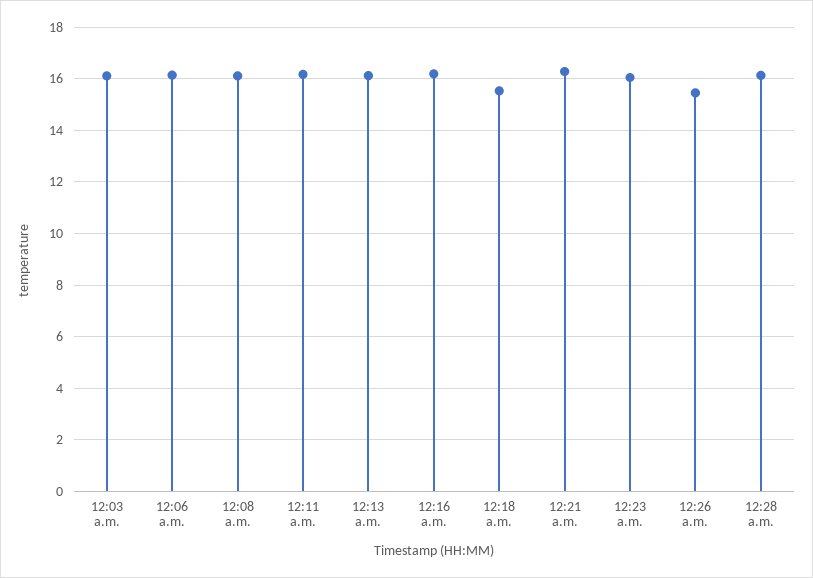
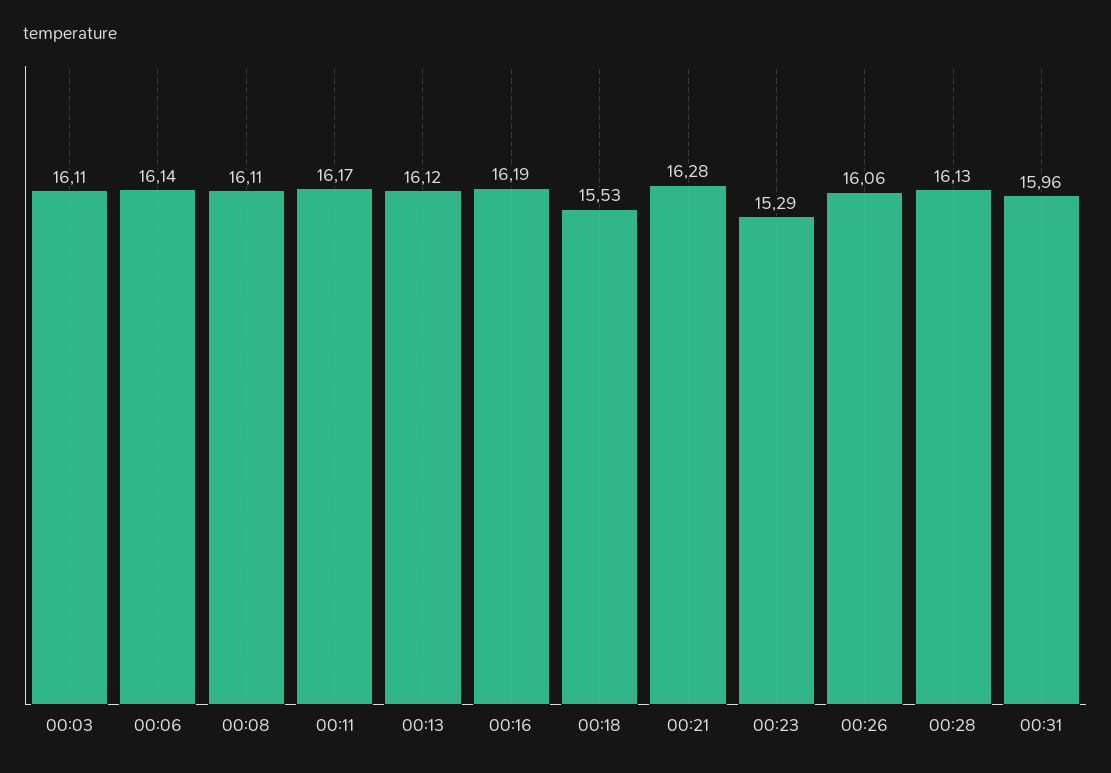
12:23 a.m.: 16 -> 15.29
12:26 a.m.: 15.5 -> 16.06
00:31: none -> 15.96

